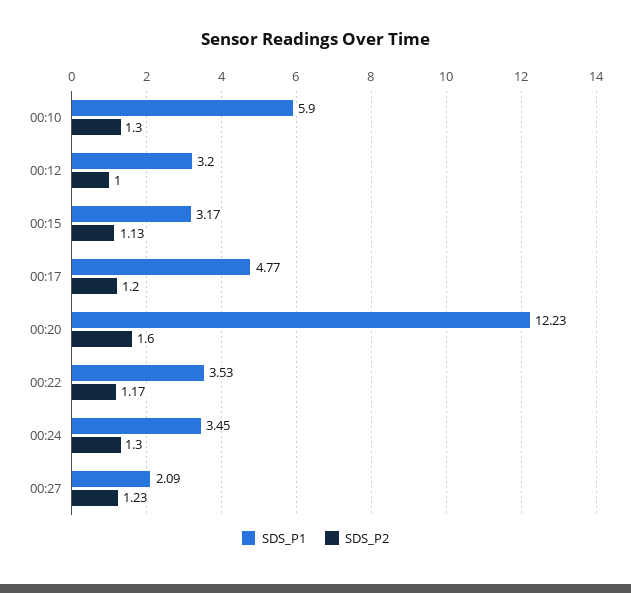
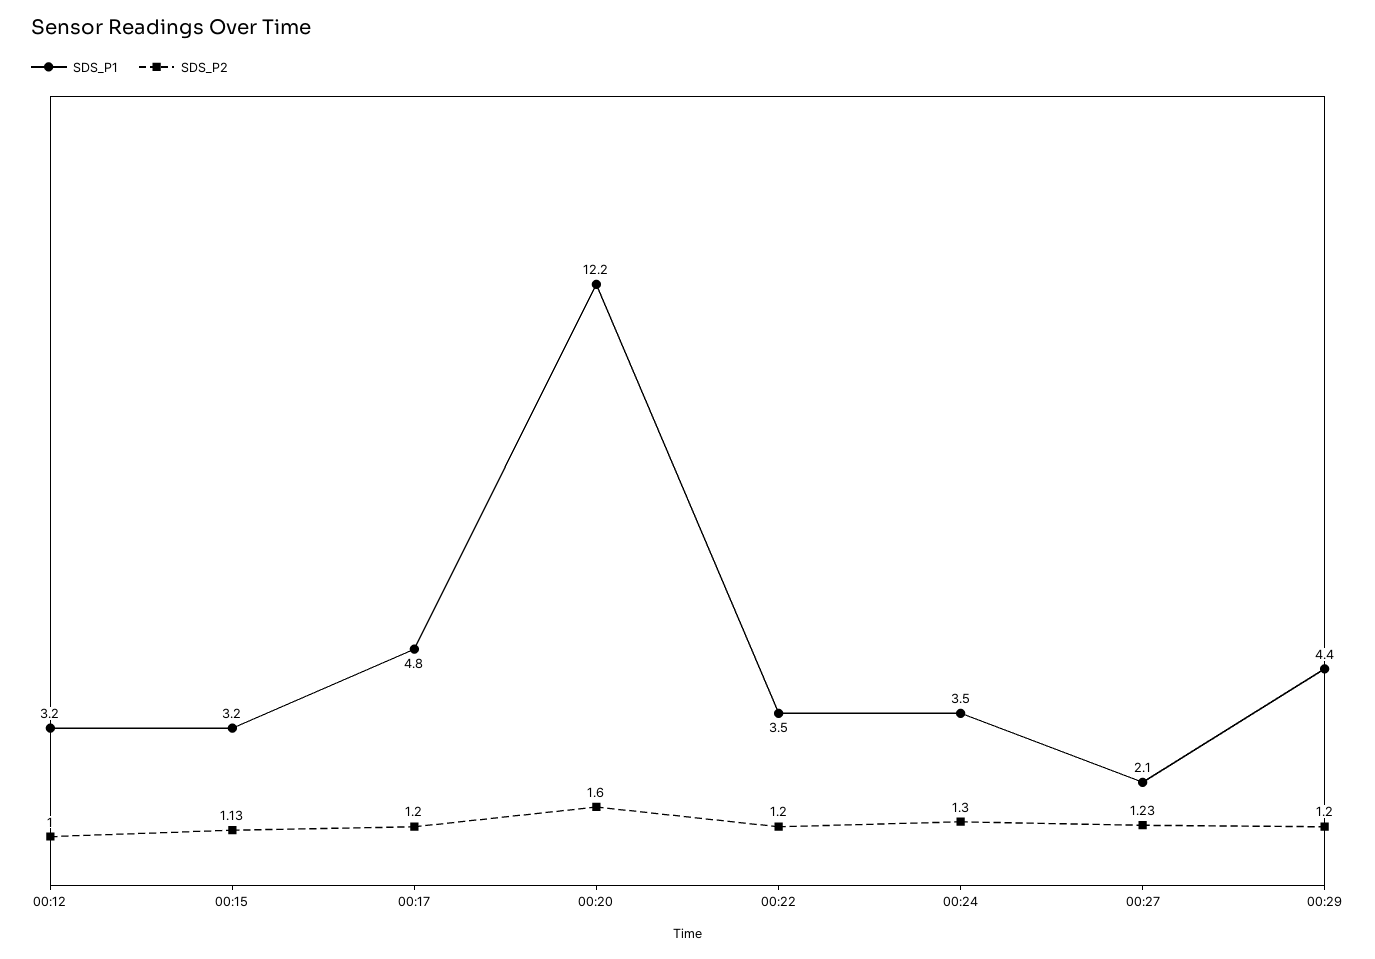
SDS_P1, 00:10: 5.9 -> none
SDS_P2, 00:10: 1.3 -> none
SDS_P2, 00:22: 1.17 -> 1.2
SDS_P1, 00:29: none -> 4.4
SDS_P2, 00:29: none -> 1.2

